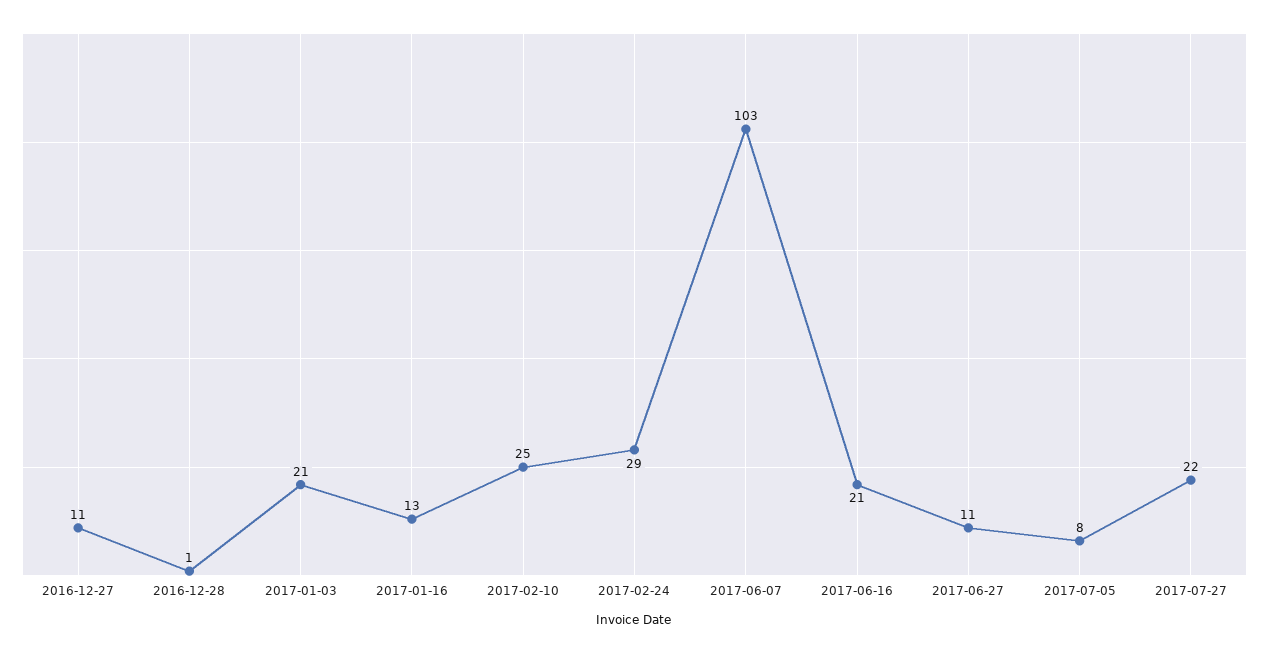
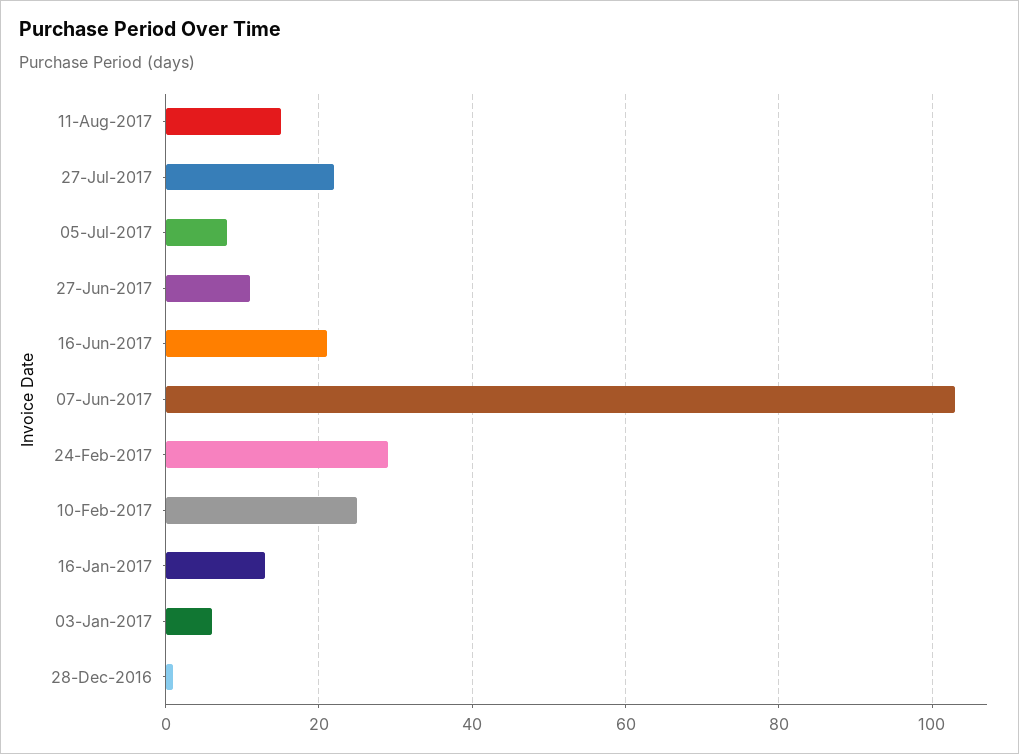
2016-12-27: 11 -> none
2017-01-03: 21 -> 5
11-Aug-2017: none -> 15

